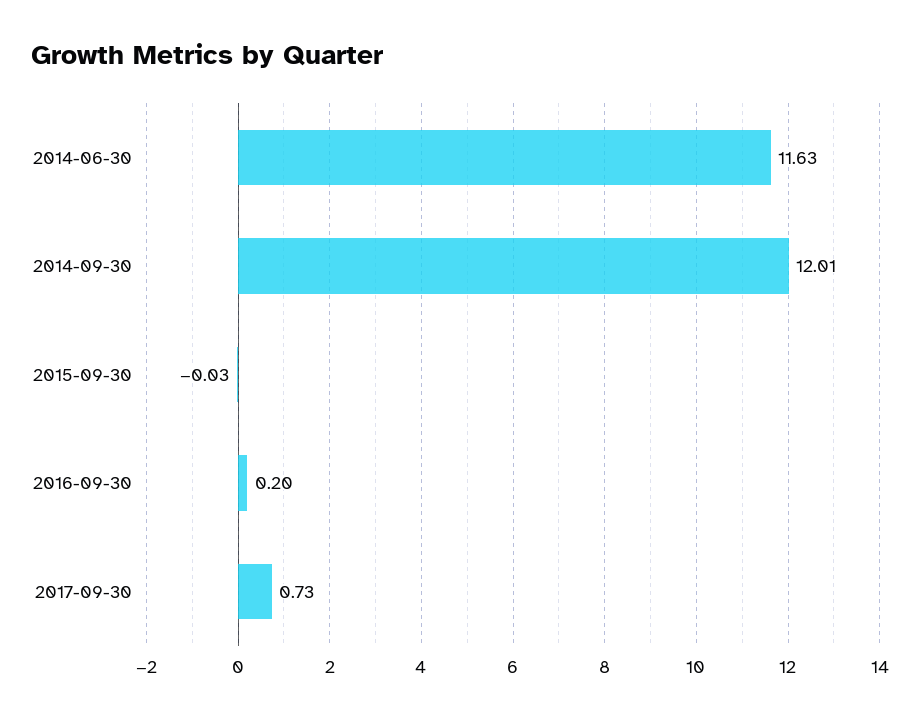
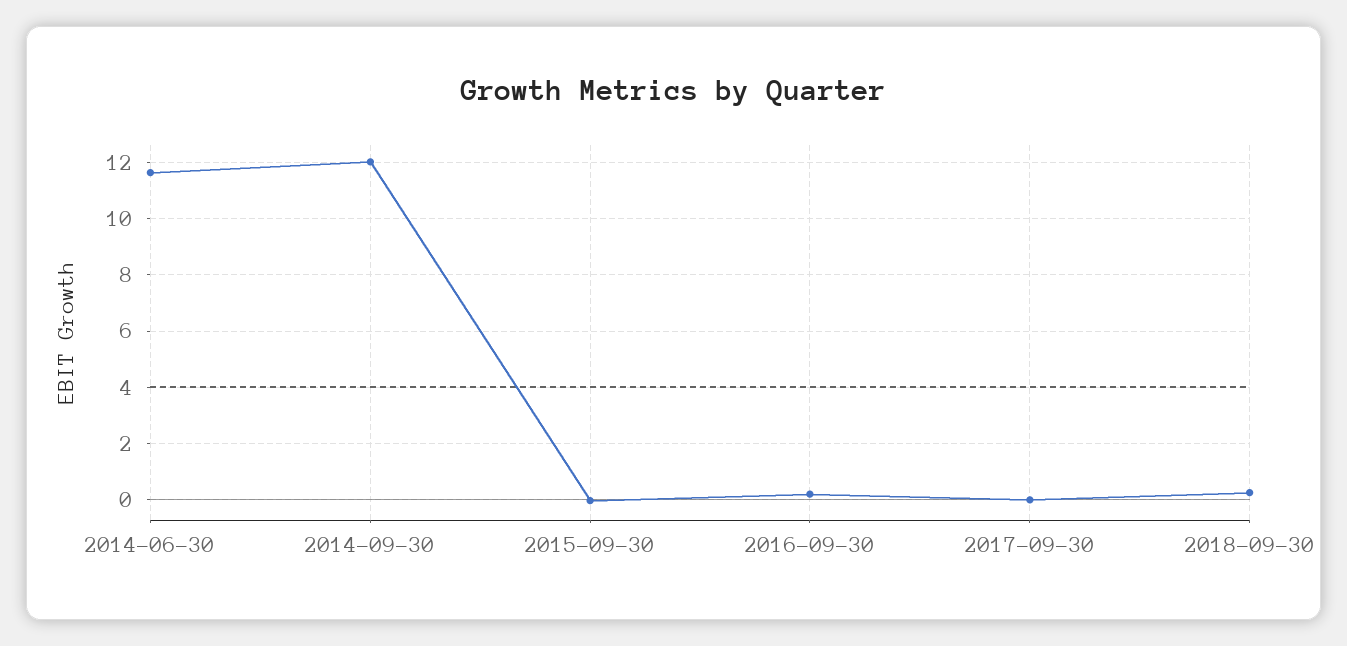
2017-09-30: 0.73 -> 0
2018-09-30: none -> 0.25

